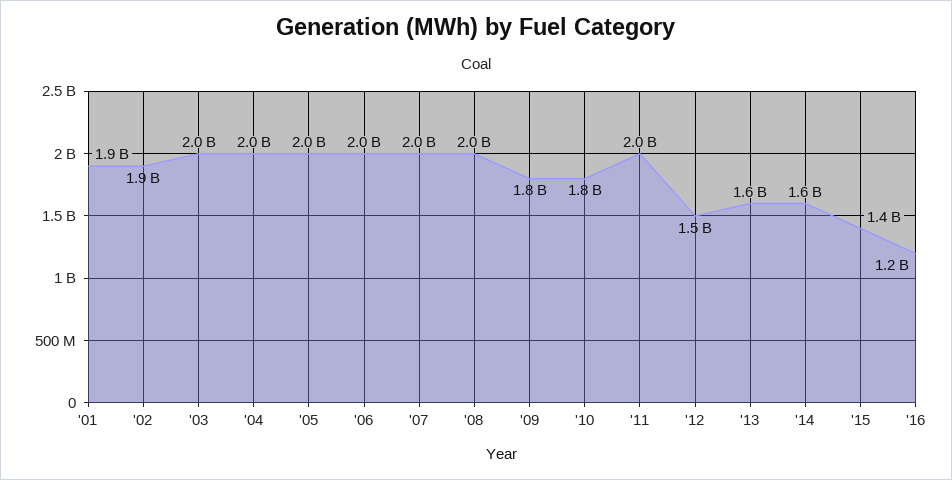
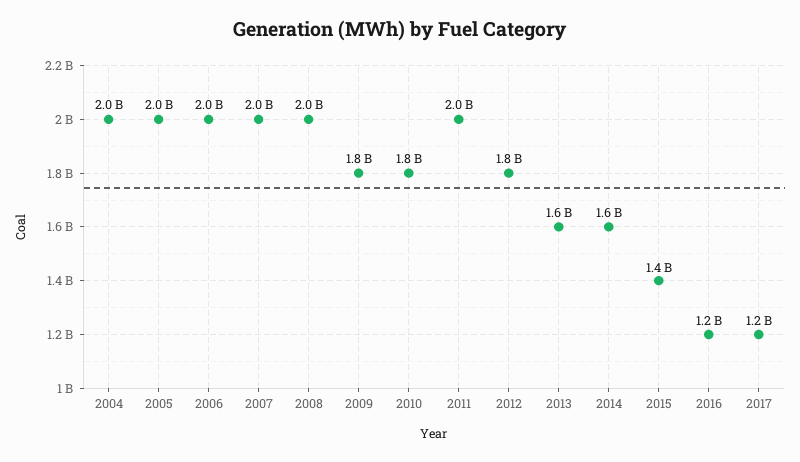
'01: 1900000000 -> none
'02: 1900000000 -> none
'03: 2000000000 -> none
'12: 1500000000 -> 1800000000
2017: none -> 1200000000

